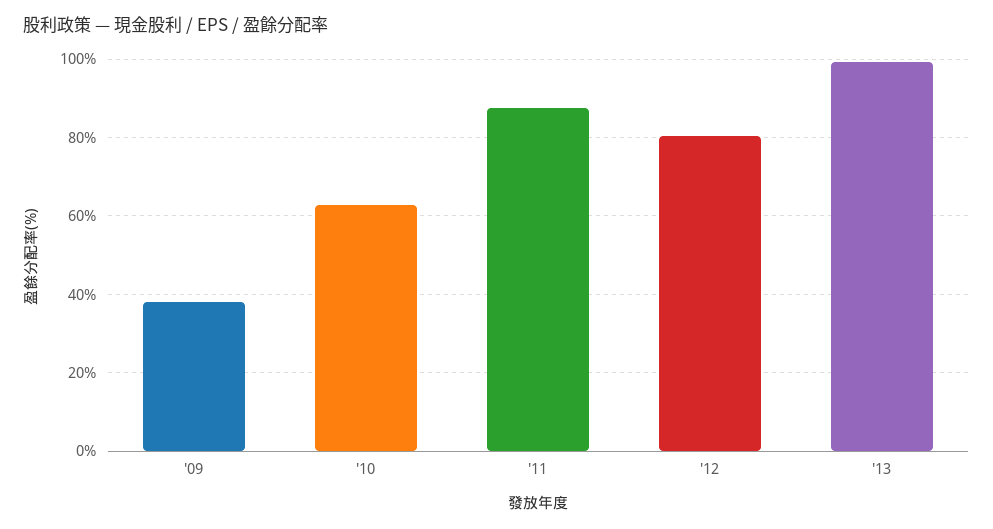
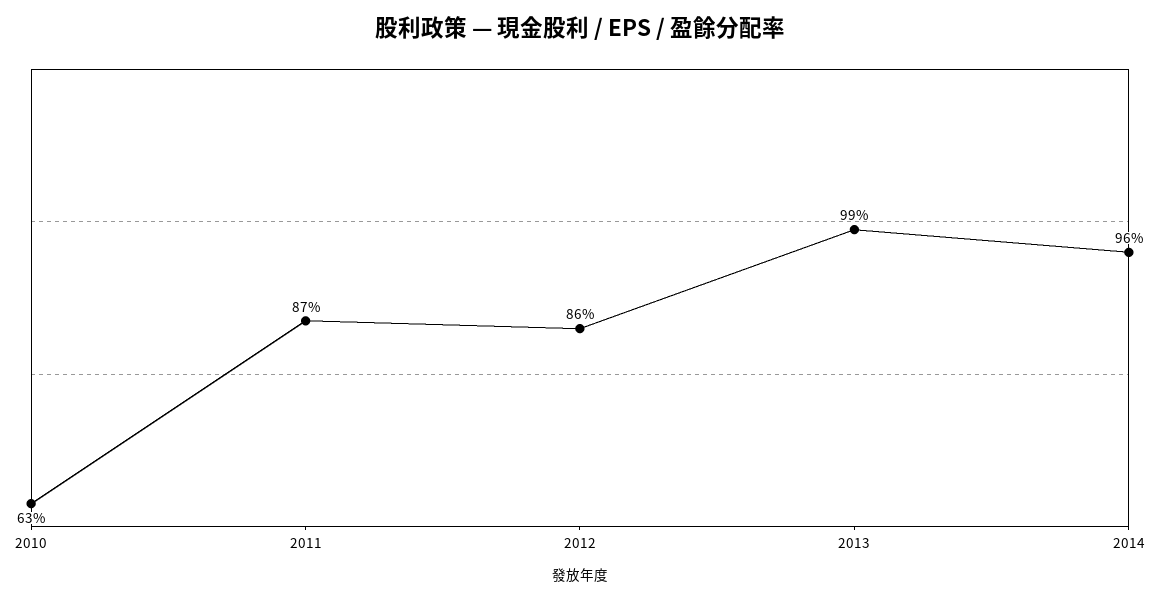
'09: 38 -> none
'12: 80 -> 86
2014: none -> 96

